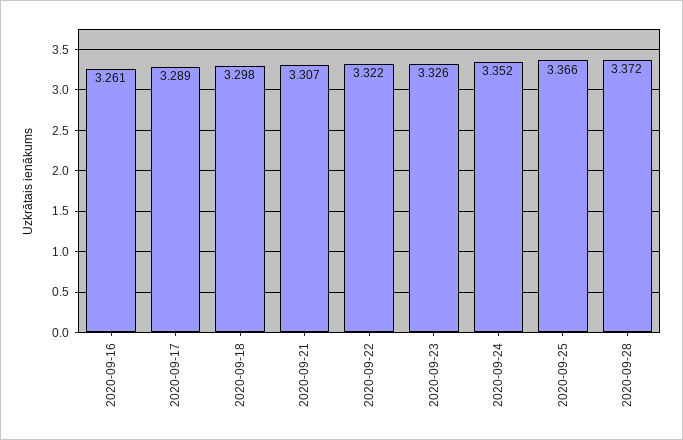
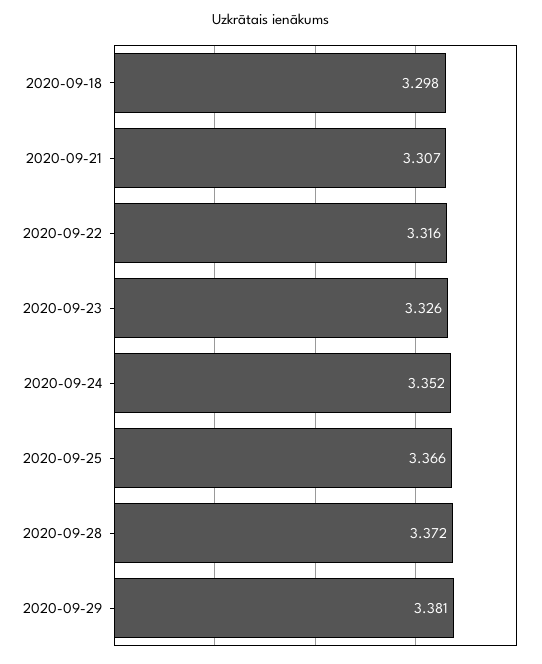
2020-09-16: 3.261 -> none
2020-09-17: 3.289 -> none
2020-09-22: 3.322 -> 3.316
2020-09-29: none -> 3.381

